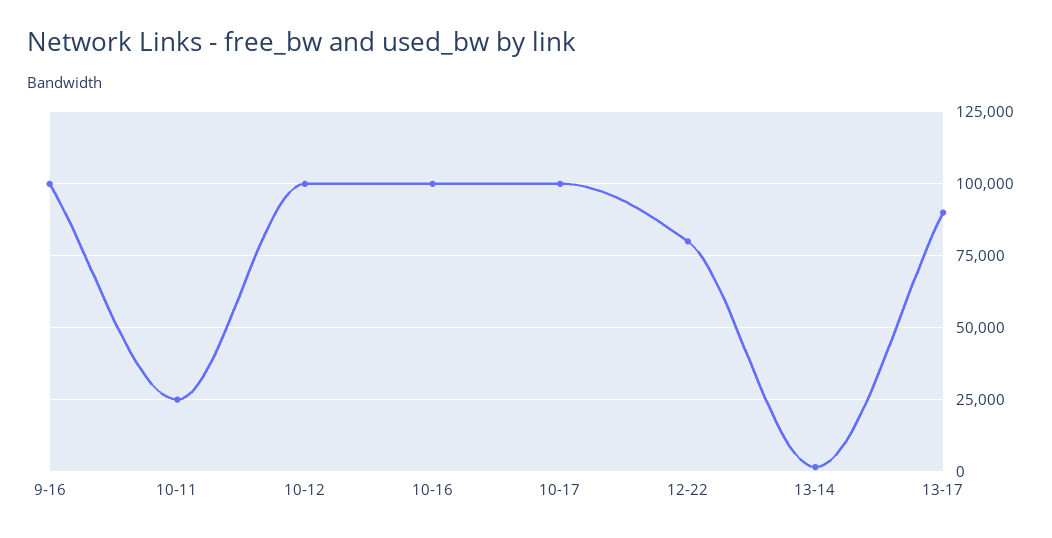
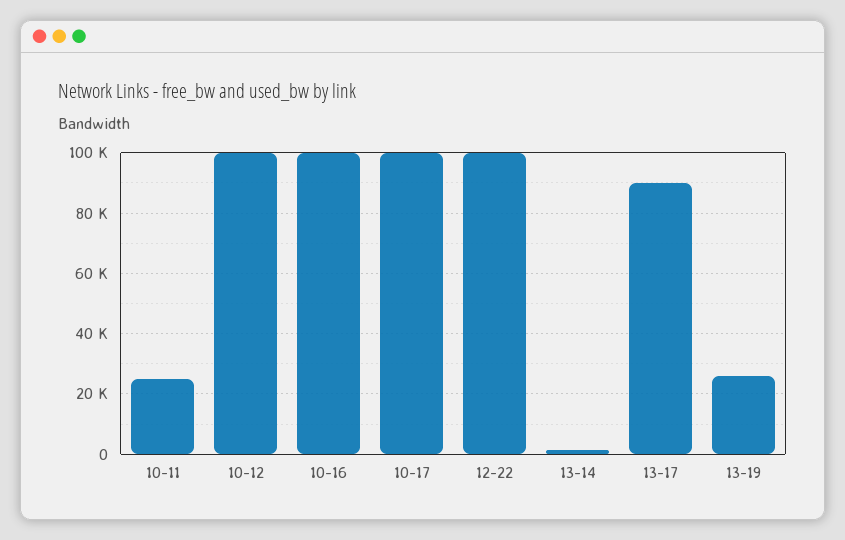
9-16: 100000 -> none
12-22: 80000 -> 100000
13-19: none -> 26000

